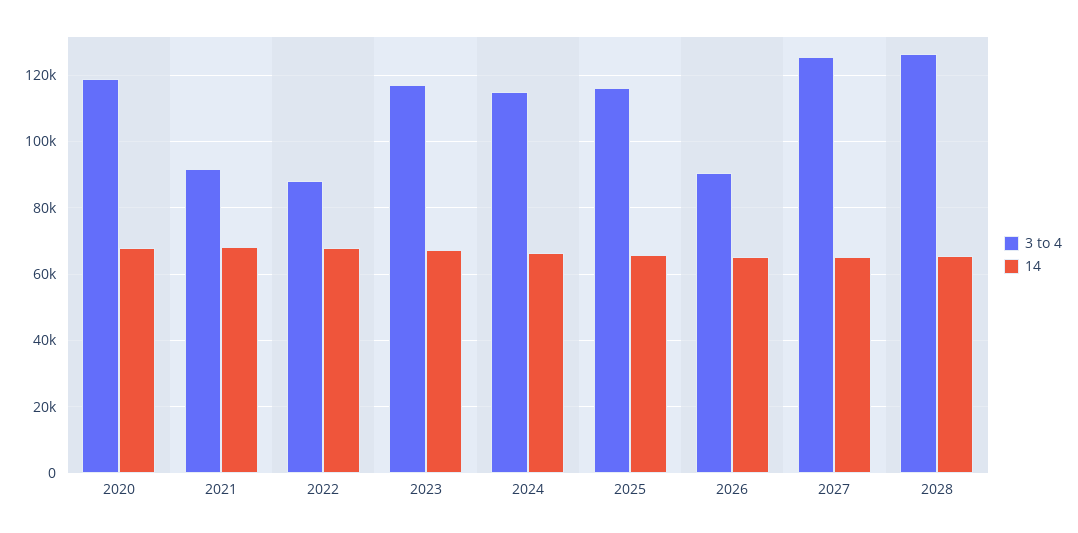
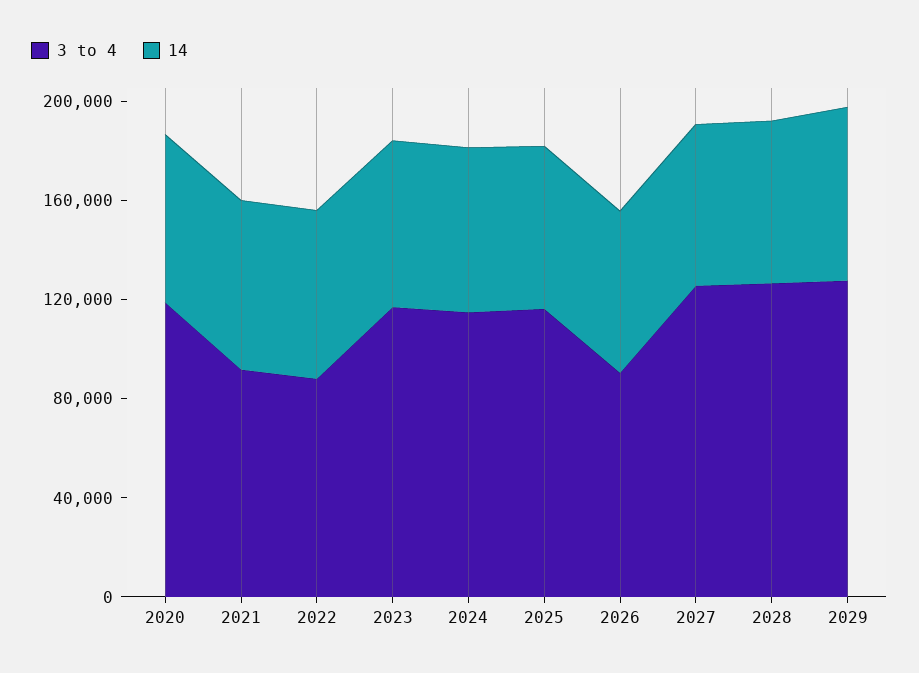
3 to 4, 2029: none -> 130000
14, 2029: none -> 70000

